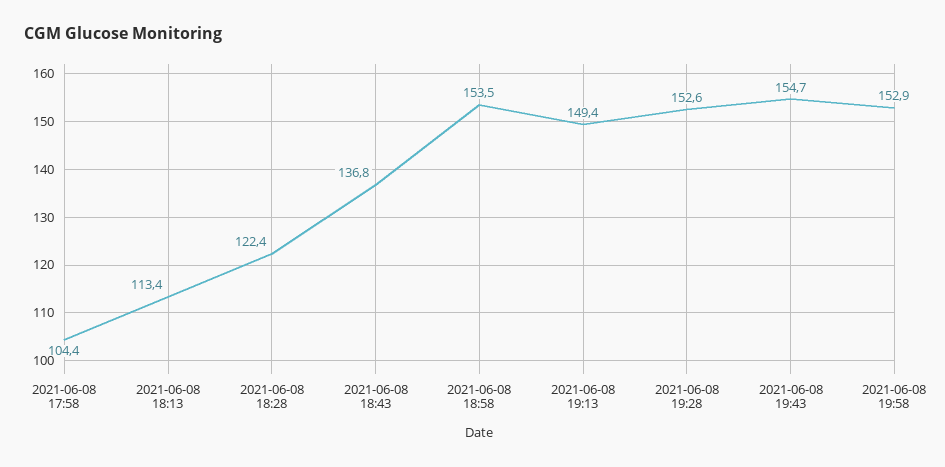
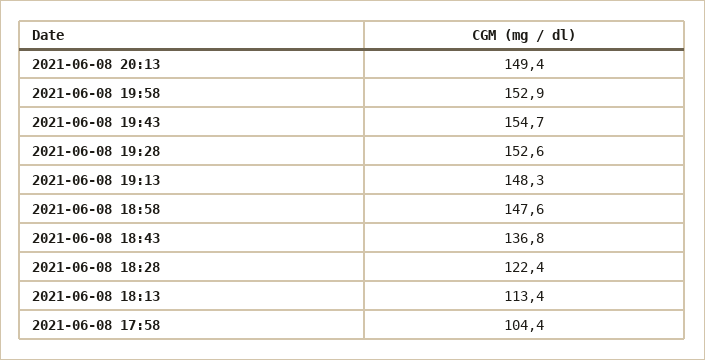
2021-06-08 18:58: 153.5 -> 147.6
2021-06-08 19:13: 149.4 -> 148.3
2021-06-08 20:13: none -> 149.4

